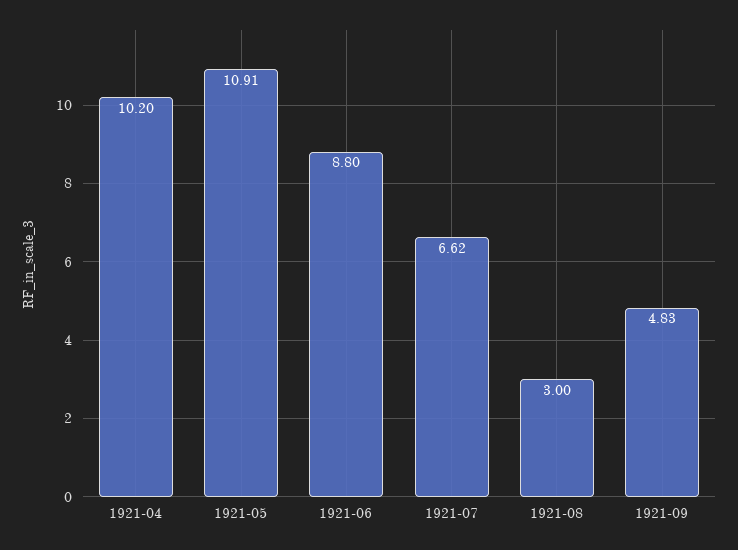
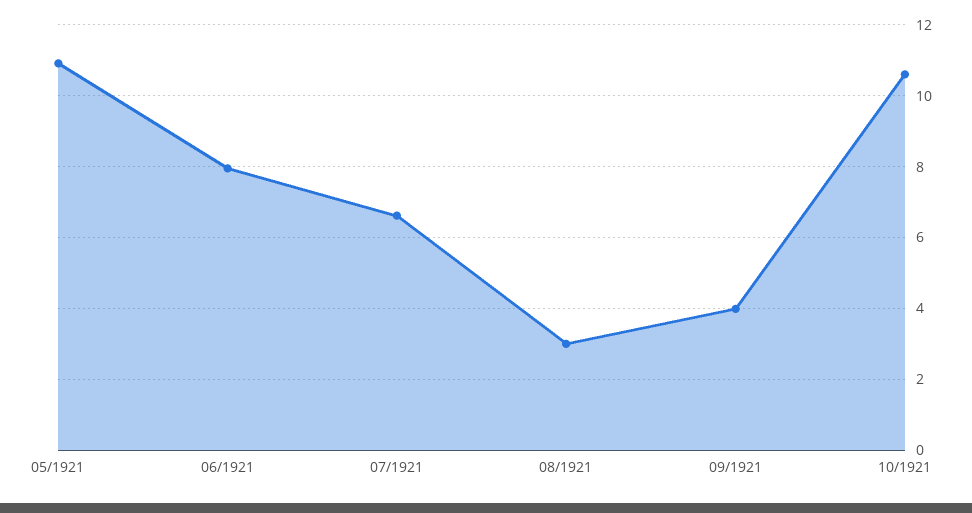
1921-04: 10.2 -> none
1921-06: 8.8 -> 8
1921-09: 4.83 -> 4
10/1921: none -> 10.6

